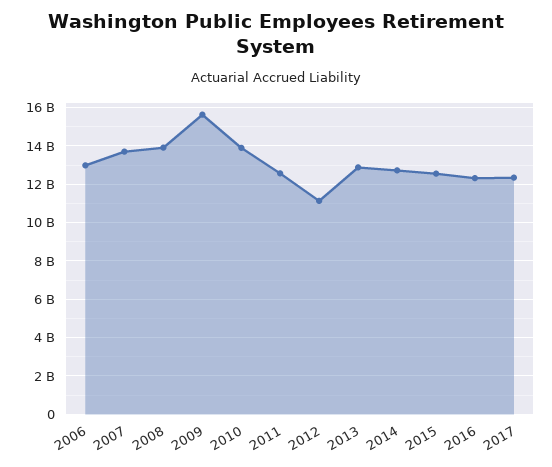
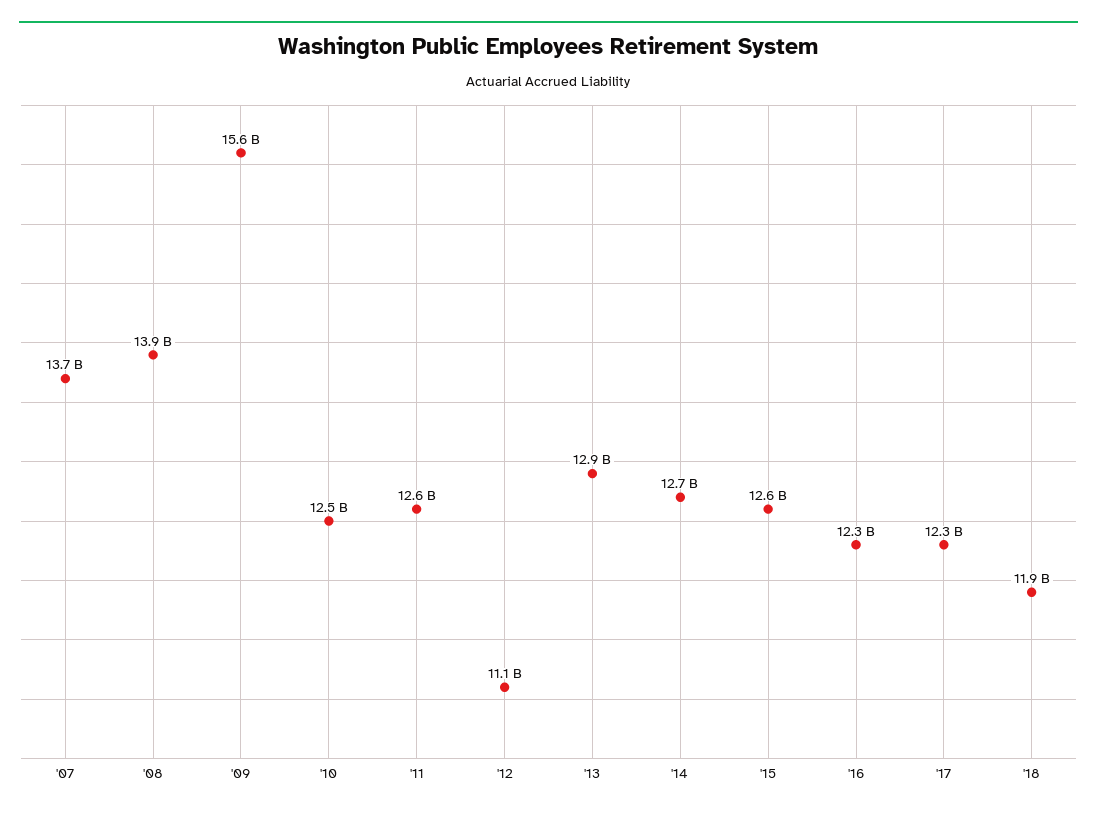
2006: 13000000000 -> none
2010: 14000000000 -> 12500000000
'18: none -> 11900000000

